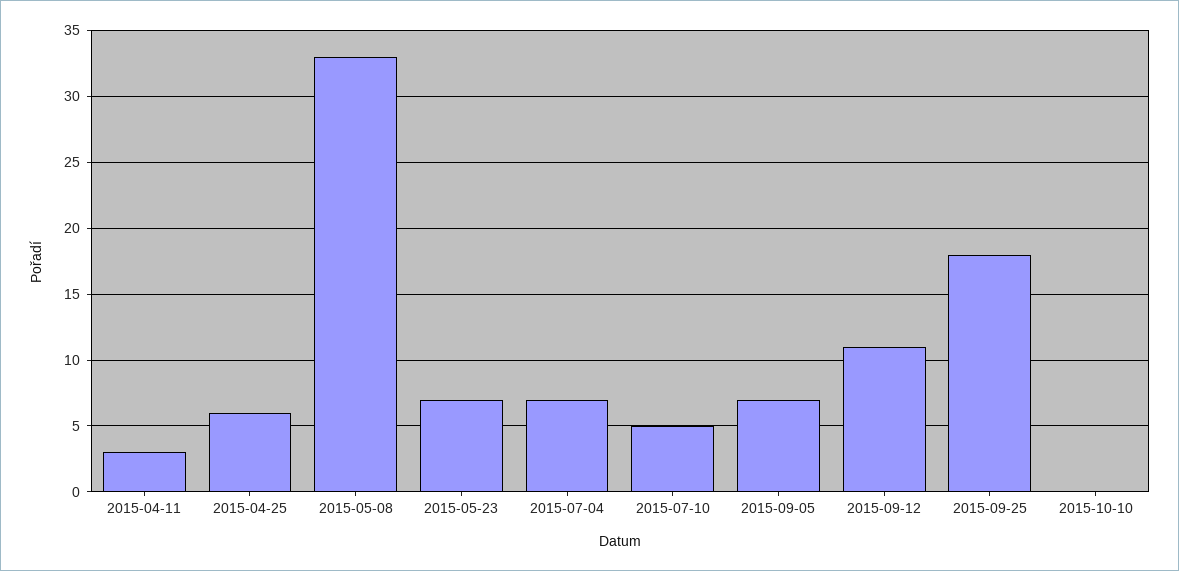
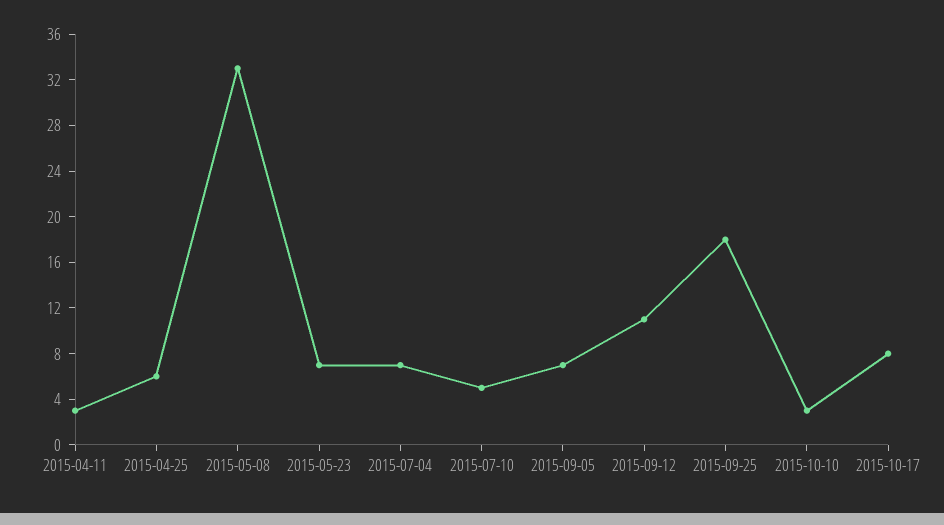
2015-10-10: 0 -> 3
2015-10-17: none -> 8

